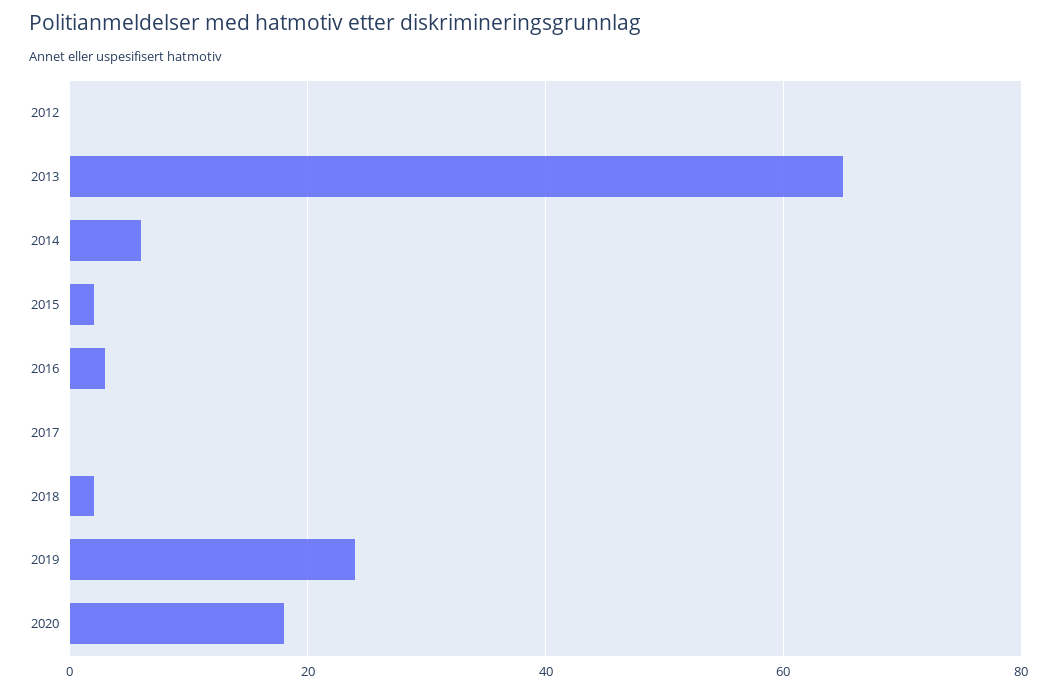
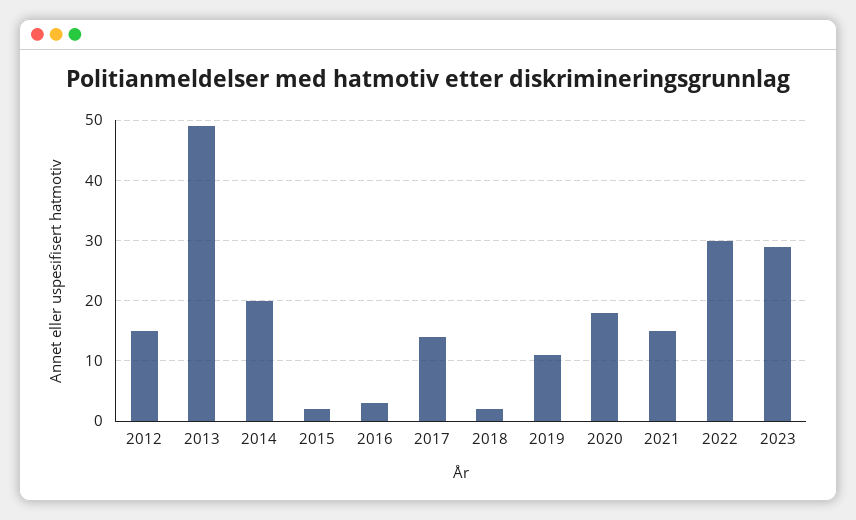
2012: 0 -> 15
2013: 65 -> 49
2014: 5 -> 20
2017: 0 -> 14
2019: 25 -> 11
2021: none -> 15
2022: none -> 30
2023: none -> 29

